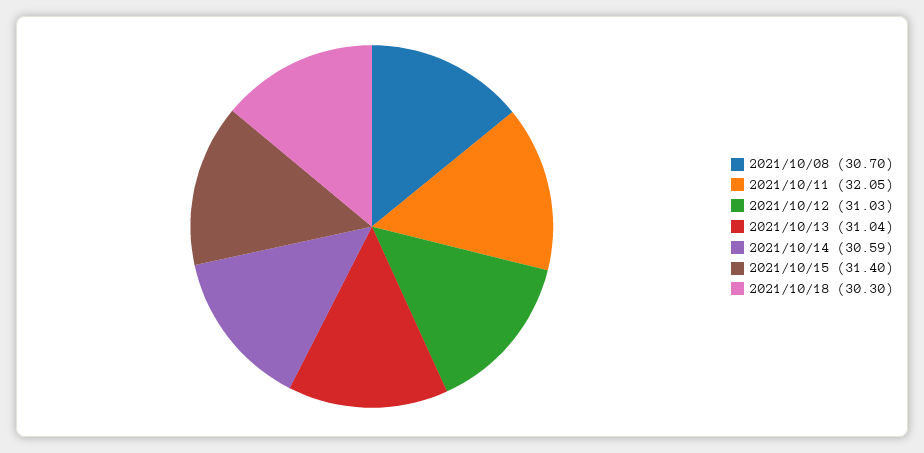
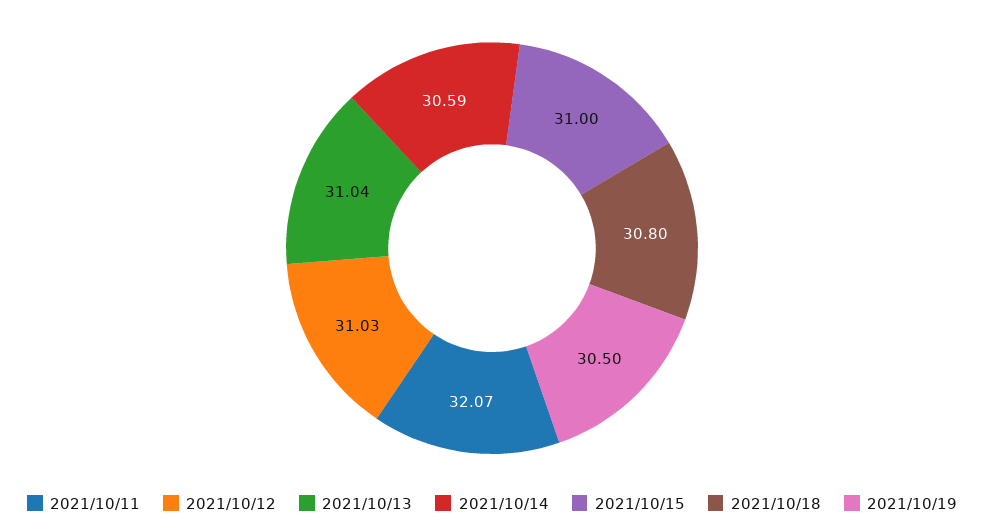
2021/10/08: 30.7 -> none
2021/10/11: 32.05 -> 32.07
2021/10/15: 31.4 -> 31
2021/10/18: 30.3 -> 30.8
2021/10/19: none -> 30.5

